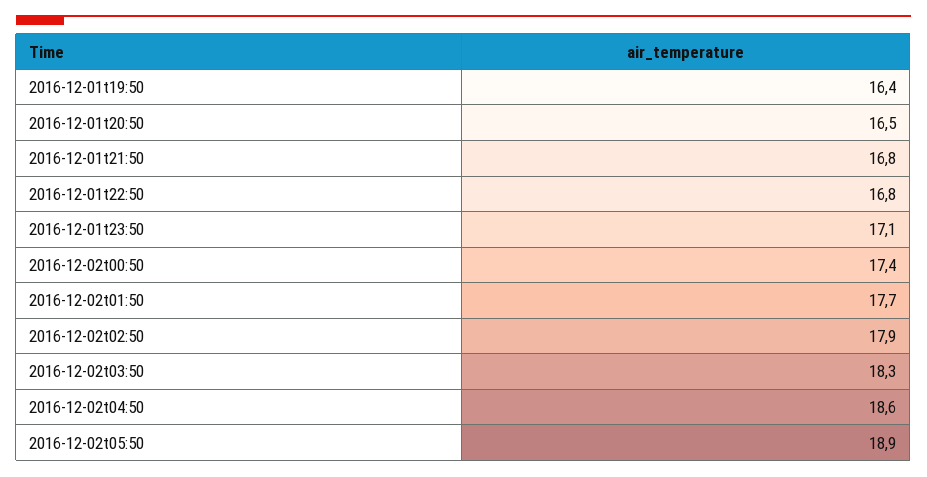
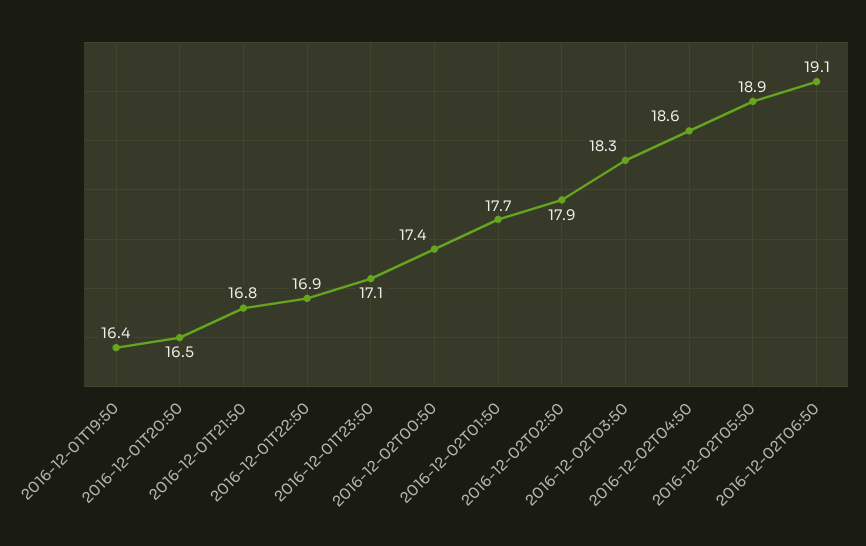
2016-12-01t22:50: 16.8 -> 16.9
2016-12-02T06:50: none -> 19.1

